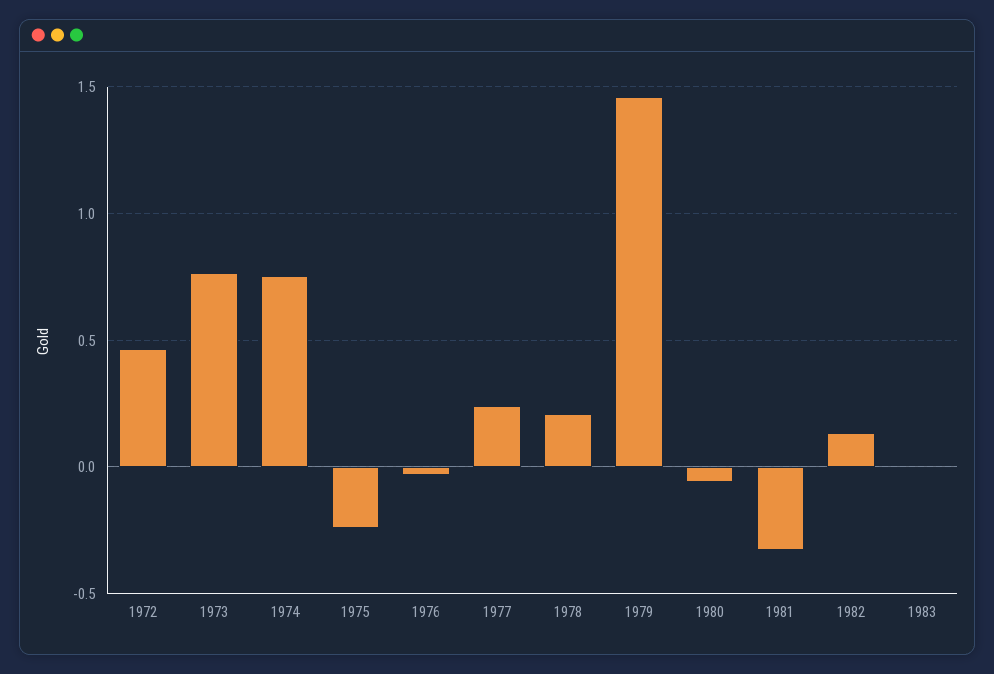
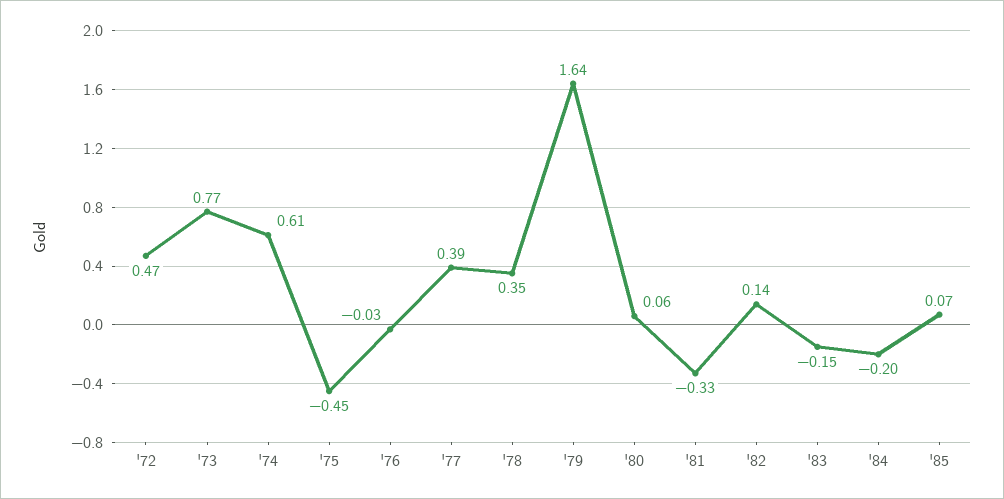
1974: 0.75 -> 0.61
1975: -0.25 -> -0.45
1977: 0.25 -> 0.39
1978: 0.2 -> 0.35
1979: 1.45 -> 1.64
1980: -0.05 -> 0.06
1983: 0 -> -0.15
'84: none -> -0.2
'85: none -> 0.07

